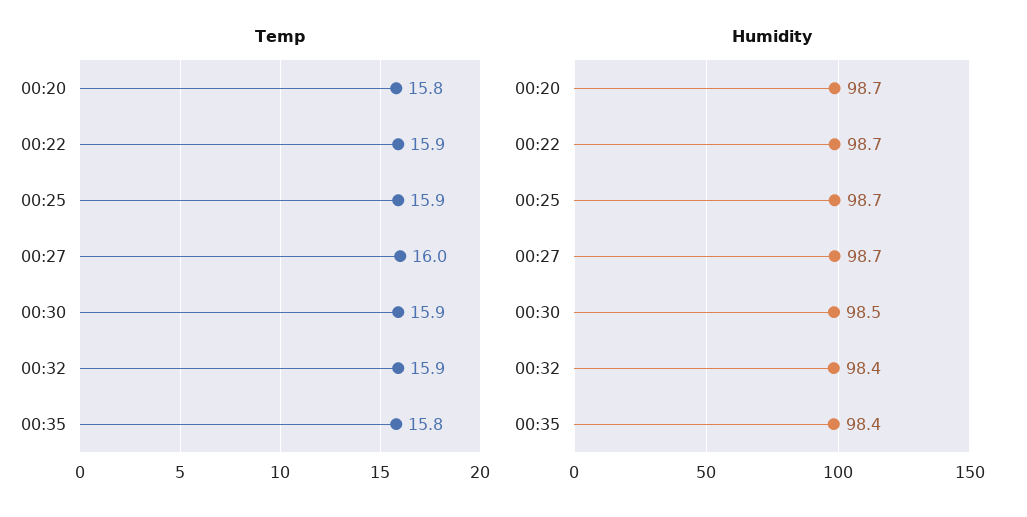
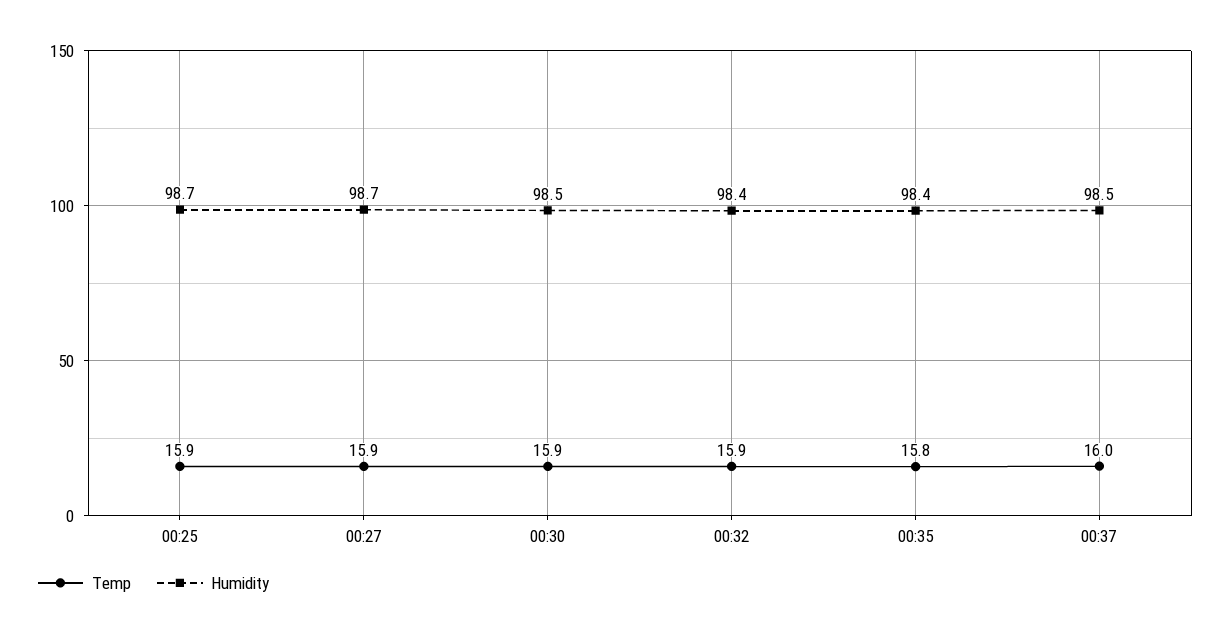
Temp, 00:20: 15.8 -> none
Temp, 00:22: 15.9 -> none
Temp, 00:27: 16 -> 15.9
Humidity, 00:20: 98.7 -> none
Humidity, 00:22: 98.7 -> none
Temp, 00:37: none -> 16
Humidity, 00:37: none -> 98.5

